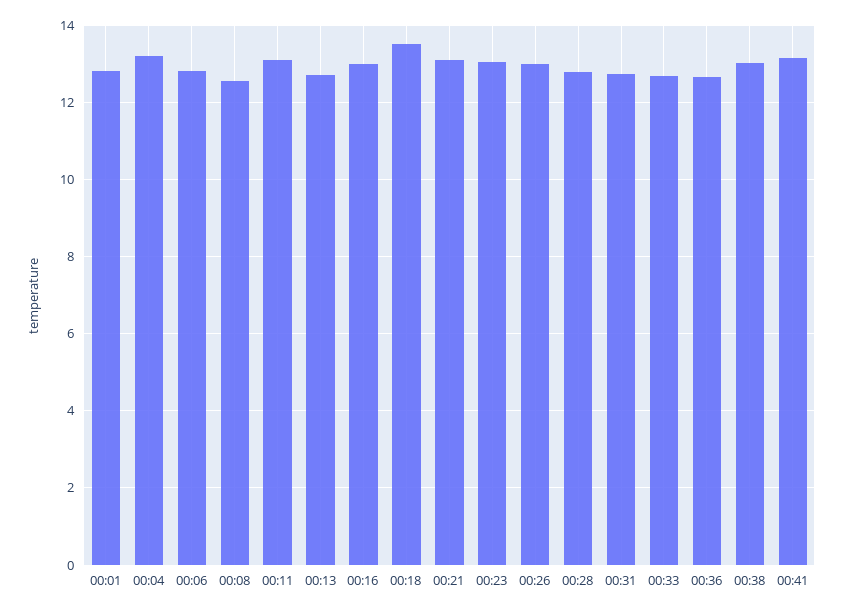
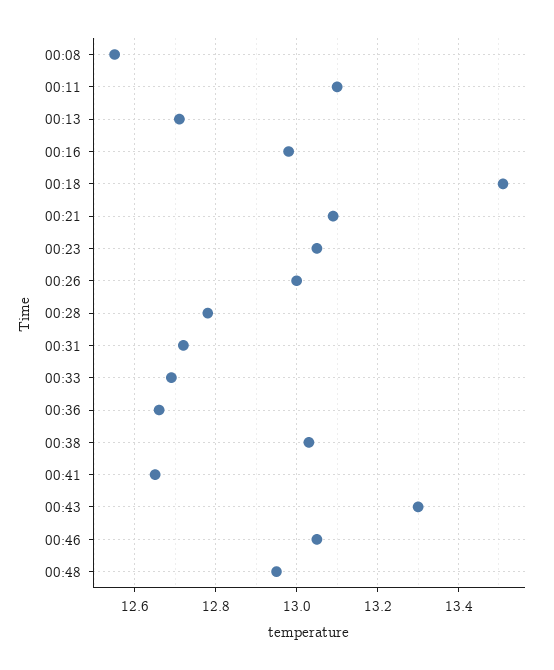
00:01: 12.8 -> none
00:04: 13.2 -> none
00:06: 12.8 -> none
00:41: 13.2 -> 12.65
00:43: none -> 13.3
00:46: none -> 13.05
00:48: none -> 12.95

